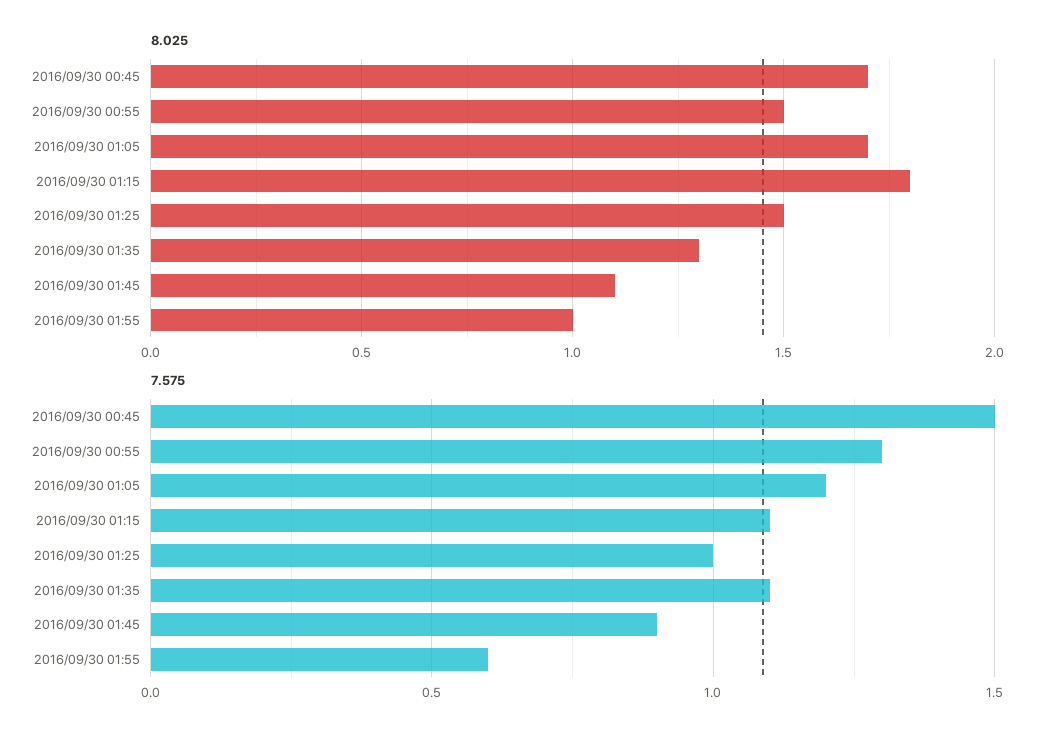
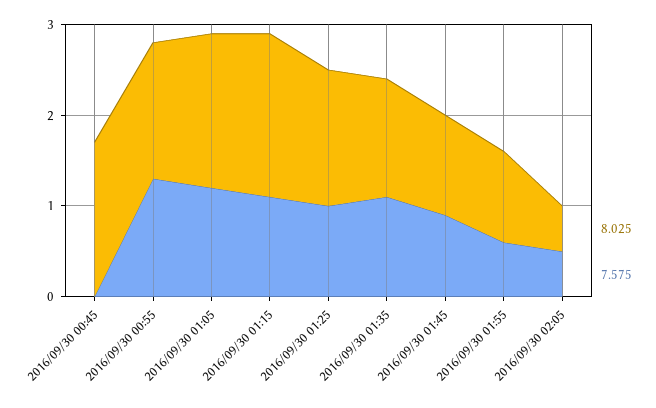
7.575, 2016/09/30 00:45: 1.5 -> 0
8.025, 2016/09/30 02:05: none -> 0.5
7.575, 2016/09/30 02:05: none -> 0.5

